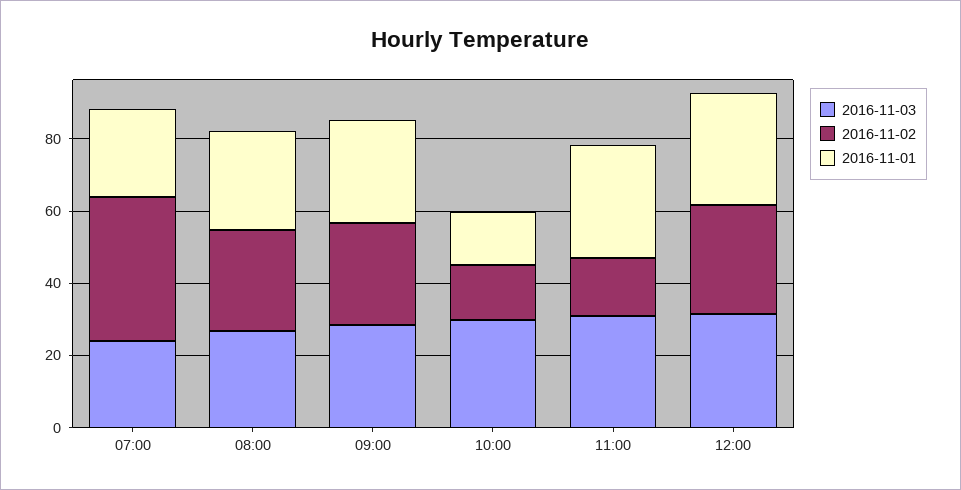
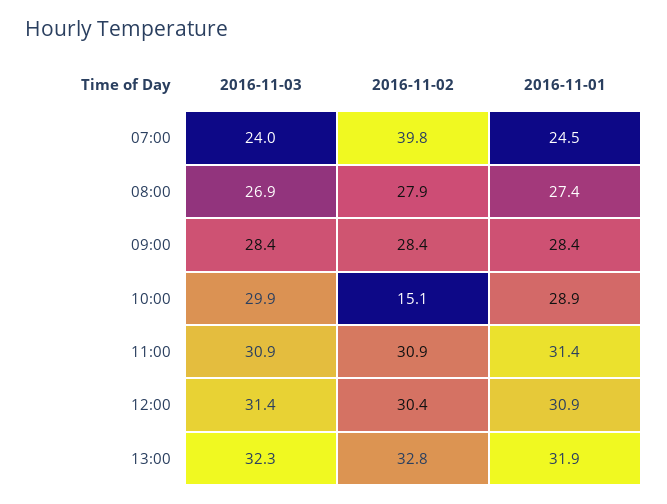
2016-11-01, 10:00: 15 -> 28.9
2016-11-02, 11:00: 15 -> 30.9
2016-11-03, 13:00: none -> 32.3
2016-11-02, 13:00: none -> 32.8
2016-11-01, 13:00: none -> 31.9

